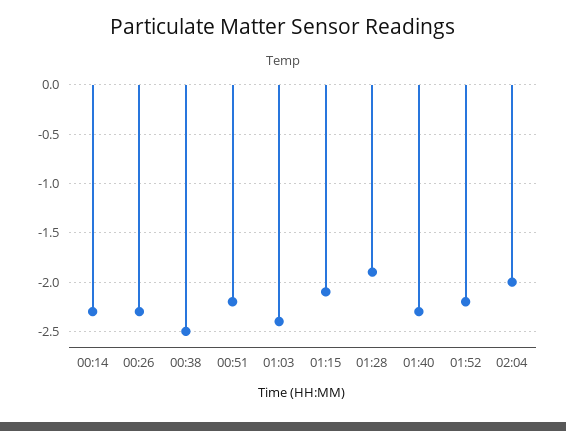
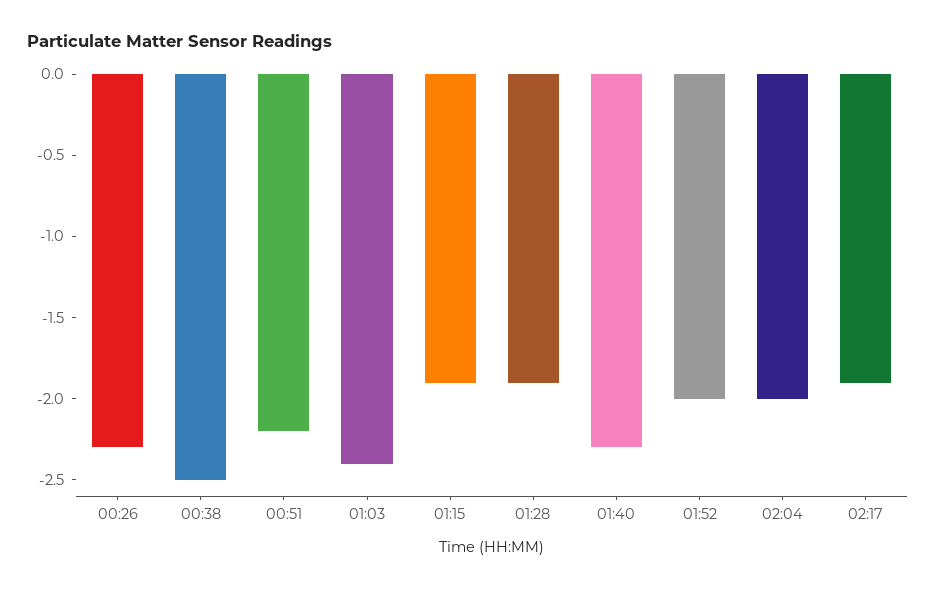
00:14: -2.3 -> none
01:15: -2.1 -> -1.9
01:52: -2.2 -> -2
02:17: none -> -1.9

